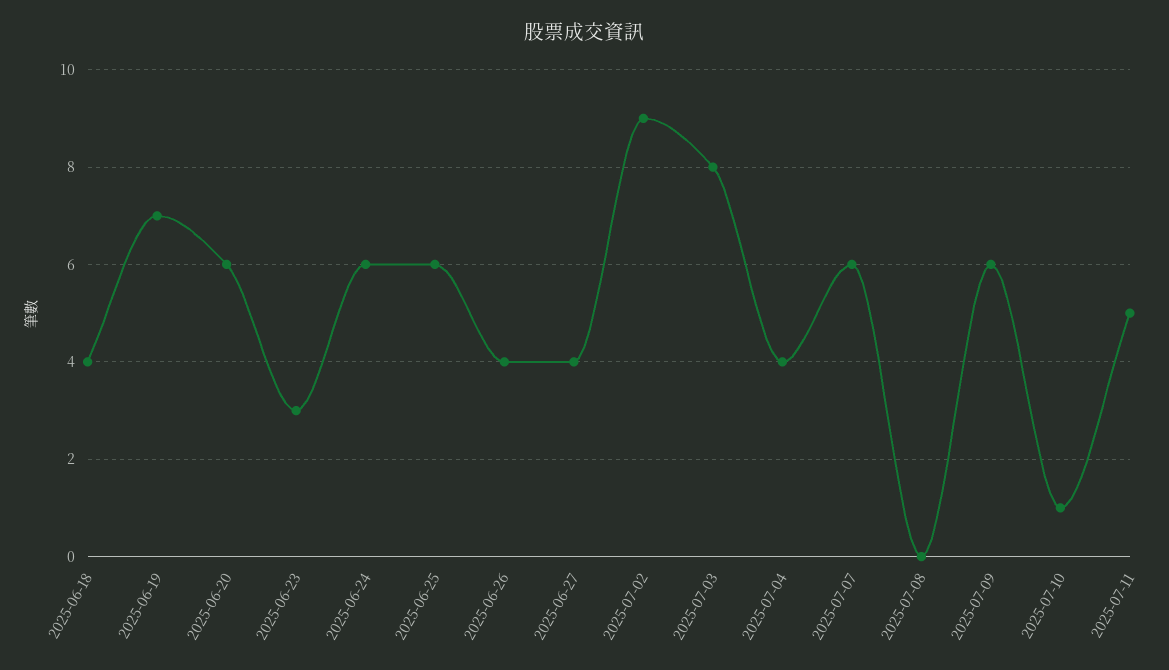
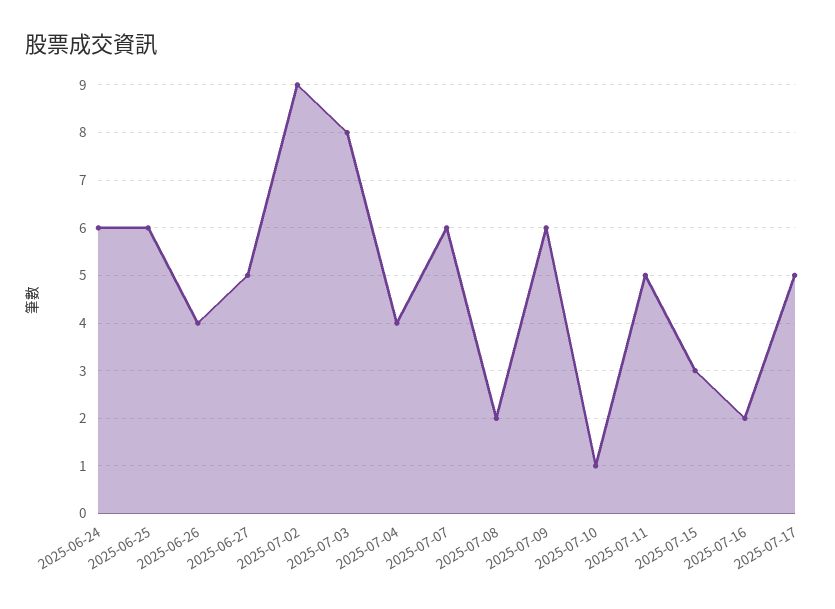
2025-06-18: 4 -> none
2025-06-19: 7 -> none
2025-06-20: 6 -> none
2025-06-23: 3 -> none
2025-06-27: 4 -> 5
2025-07-08: 0 -> 2
2025-07-15: none -> 3
2025-07-16: none -> 2
2025-07-17: none -> 5

